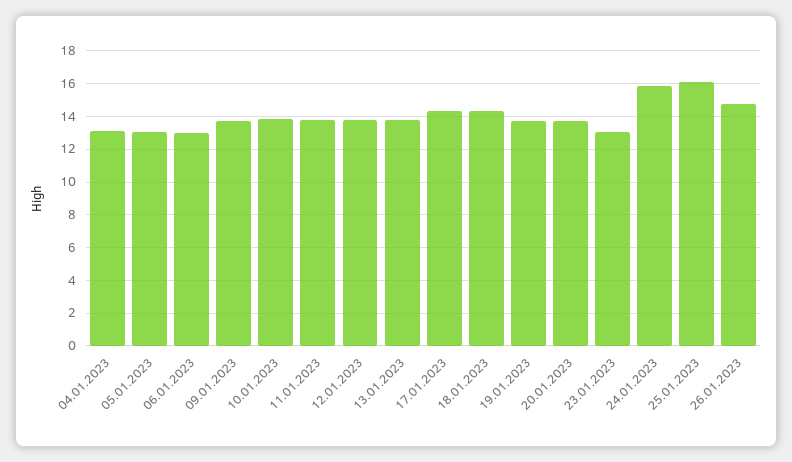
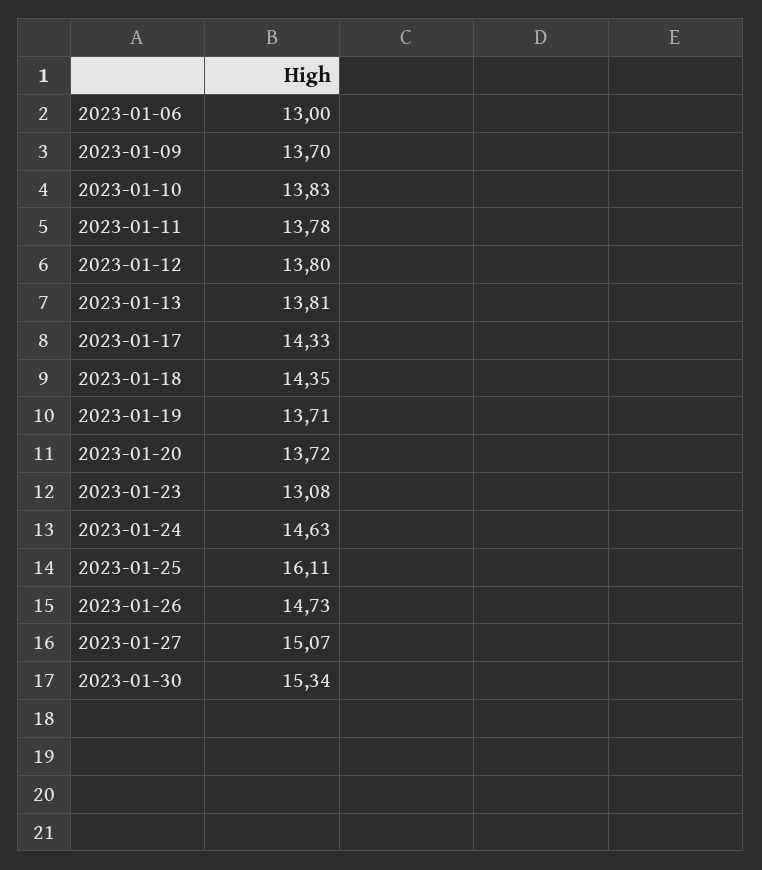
04.01.2023: 13 -> none
05.01.2023: 13 -> none
24.01.2023: 16 -> 14.63
2023-01-27: none -> 15.07
2023-01-30: none -> 15.34

